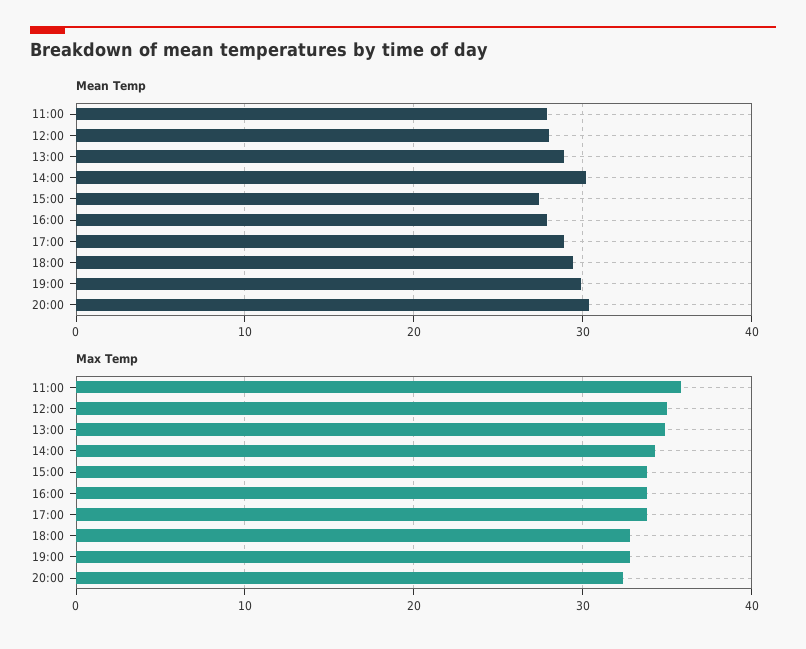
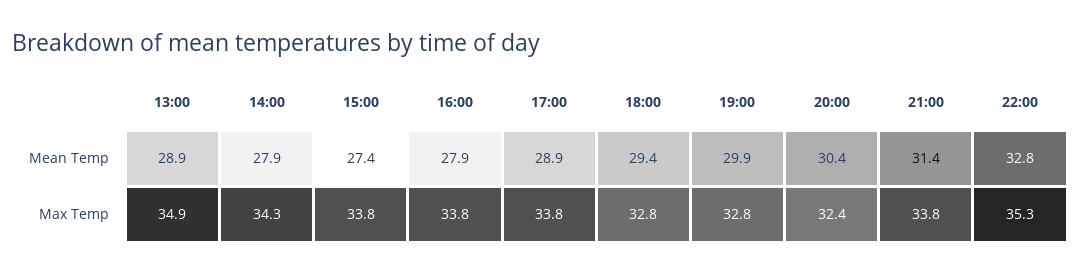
Mean Temp, 11:00: 28 -> none
Mean Temp, 12:00: 28 -> none
Mean Temp, 14:00: 30 -> 27.9
Max Temp, 11:00: 36 -> none
Max Temp, 12:00: 35 -> none
Mean Temp, 21:00: none -> 31.4
Mean Temp, 22:00: none -> 32.8
Max Temp, 21:00: none -> 33.8
Max Temp, 22:00: none -> 35.3

